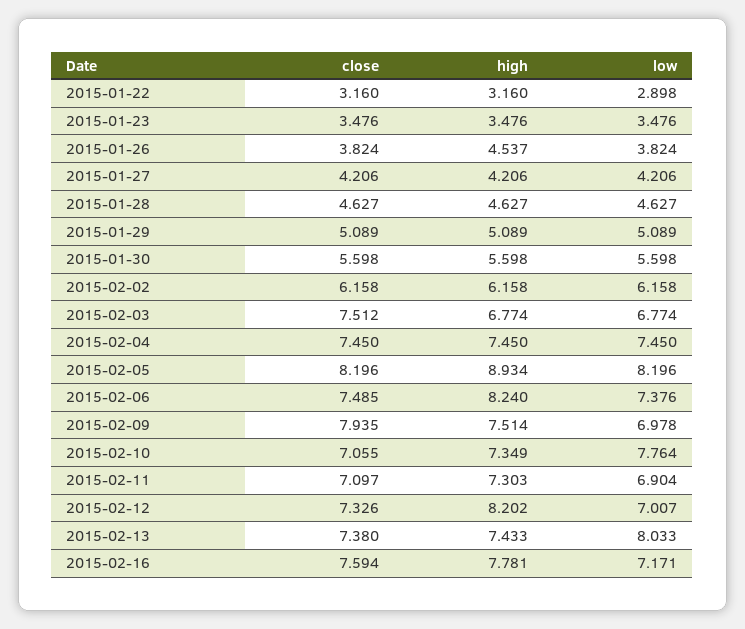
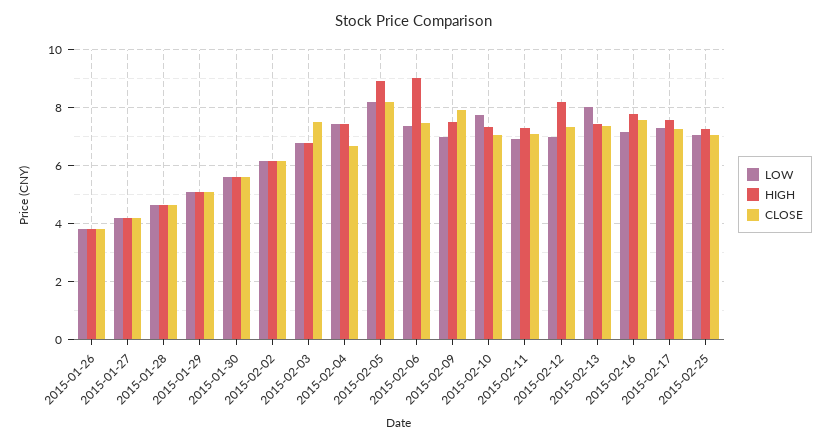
close, 2015-01-22: 3.16 -> none
high, 2015-01-22: 3.16 -> none
low, 2015-01-22: 2.898 -> none
close, 2015-01-23: 3.476 -> none
high, 2015-01-23: 3.476 -> none
low, 2015-01-23: 3.476 -> none
high, 2015-01-26: 4.537 -> 3.75
close, 2015-02-04: 7.45 -> 6.75
high, 2015-02-06: 8.24 -> 9
low, 2015-02-17: none -> 7.25
high, 2015-02-17: none -> 7.5
close, 2015-02-17: none -> 7.25
low, 2015-02-25: none -> 7
high, 2015-02-25: none -> 7.25
close, 2015-02-25: none -> 7

